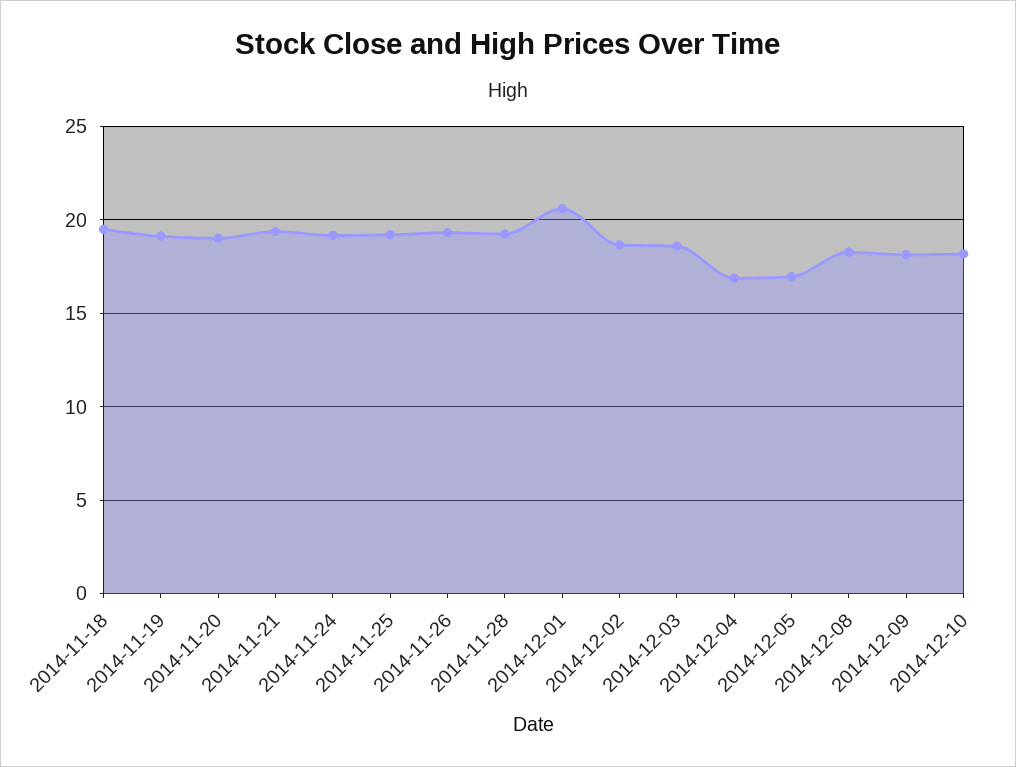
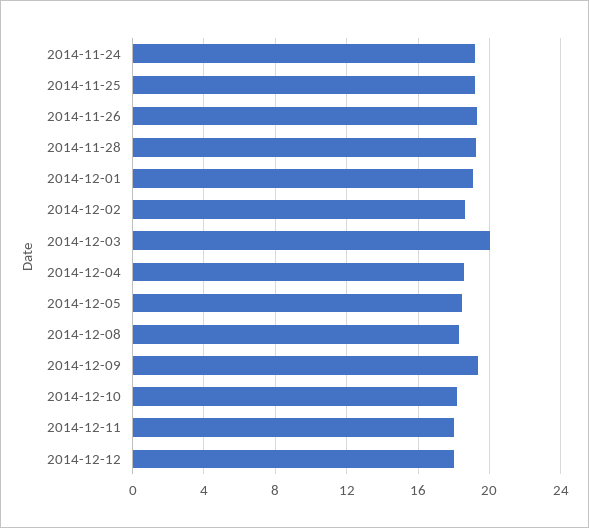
2014-11-18: 19.5 -> none
2014-11-19: 19 -> none
2014-11-20: 19 -> none
2014-11-21: 19.5 -> none
2014-12-01: 20.5 -> 19
2014-12-03: 18.5 -> 20
2014-12-04: 17 -> 18.5
2014-12-05: 17 -> 18.5
2014-12-09: 18 -> 19.5
2014-12-11: none -> 18
2014-12-12: none -> 18

